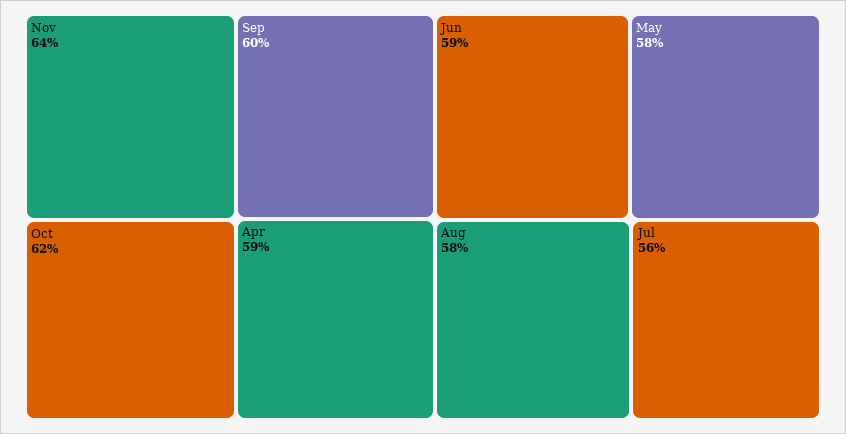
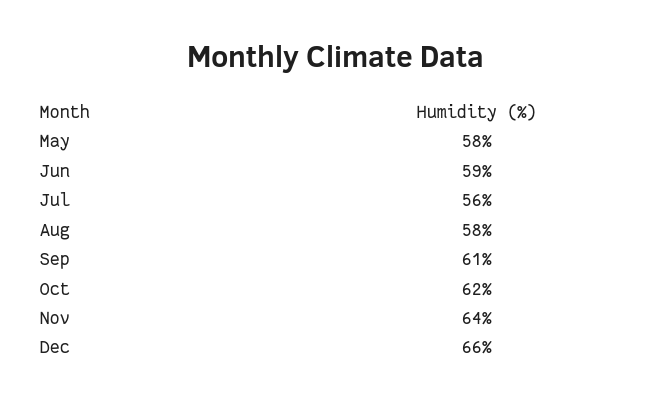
Sep: 60 -> 61
Apr: 59 -> none
Dec: none -> 66

